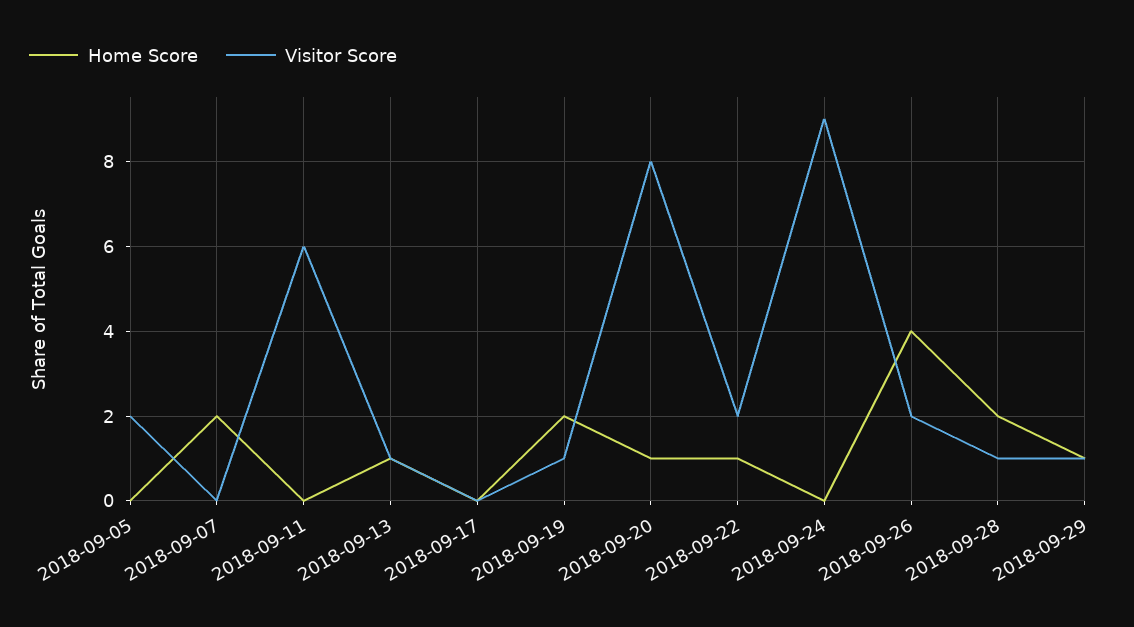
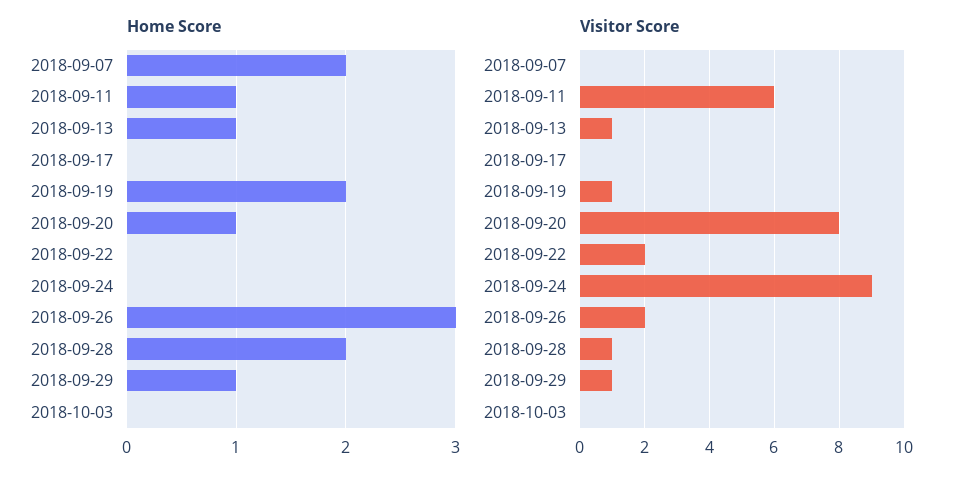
Home Score, 2018-09-05: 0 -> none
Visitor Score, 2018-09-05: 2 -> none
Home Score, 2018-09-11: 0 -> 1
Home Score, 2018-09-22: 1 -> 0
Home Score, 2018-09-26: 4 -> 3
Home Score, 2018-10-03: none -> 0
Visitor Score, 2018-10-03: none -> 0

